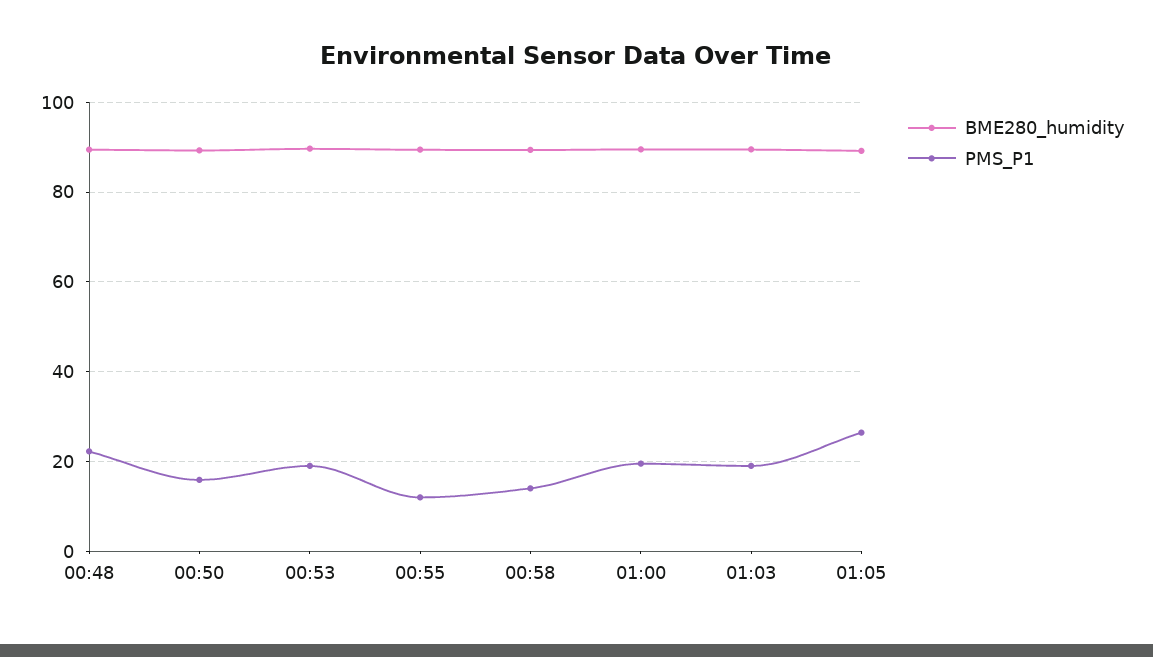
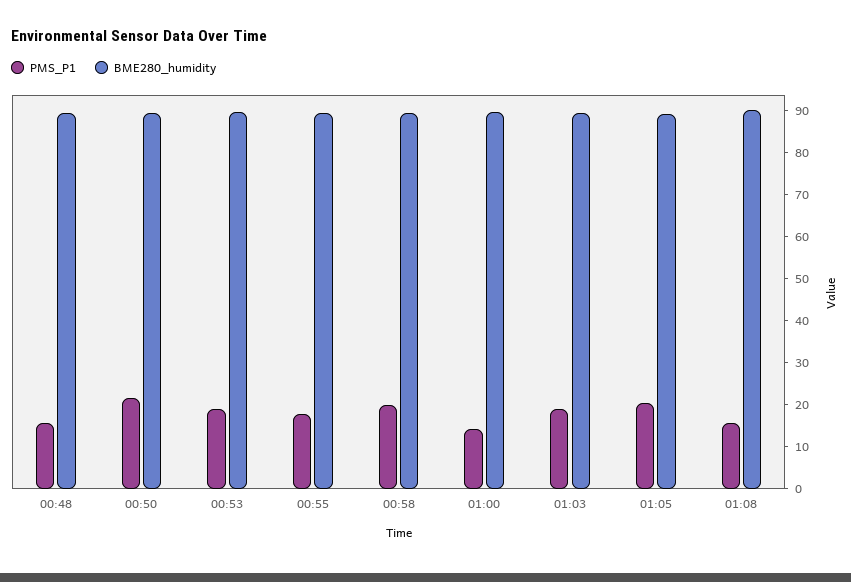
PMS_P1, 00:48: 22 -> 16
PMS_P1, 00:50: 16 -> 22
PMS_P1, 00:55: 12 -> 18
PMS_P1, 00:58: 14 -> 20
PMS_P1, 01:00: 20 -> 14
PMS_P1, 01:05: 26 -> 20
PMS_P1, 01:08: none -> 16
BME280_humidity, 01:08: none -> 90

